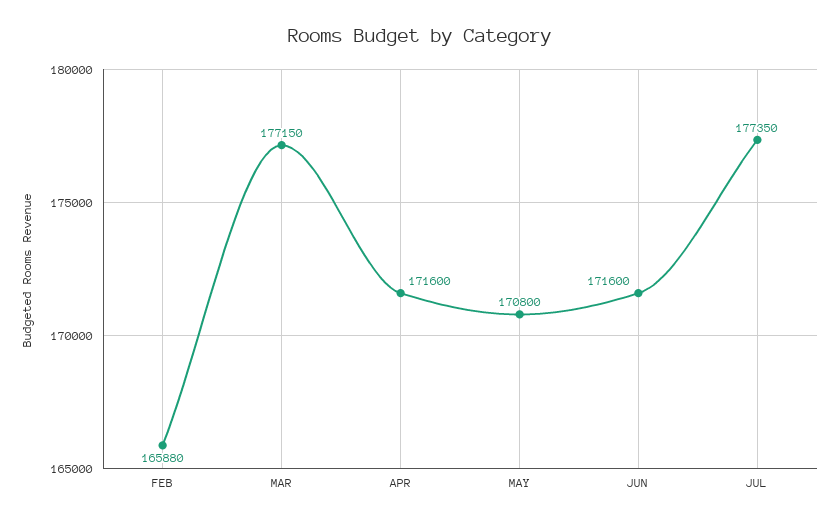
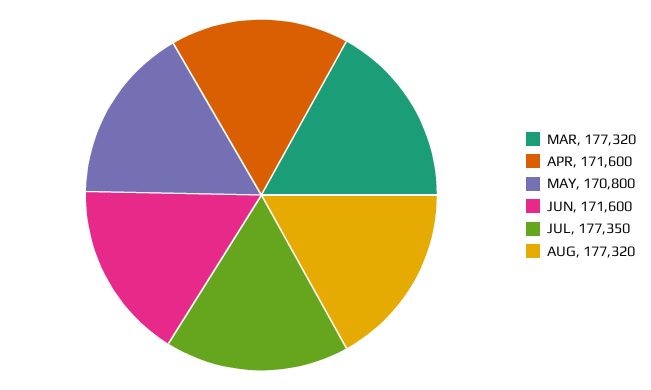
FEB: 165880 -> none
MAR: 177150 -> 177320
AUG: none -> 177320

